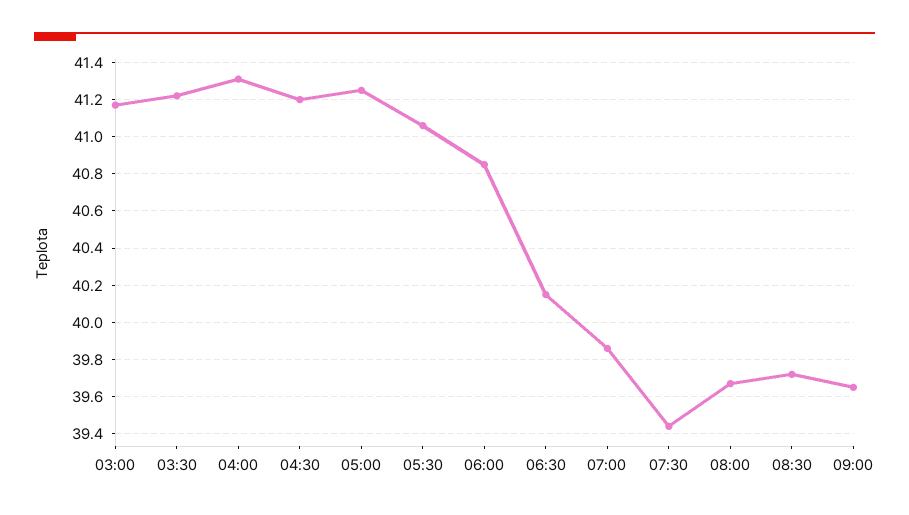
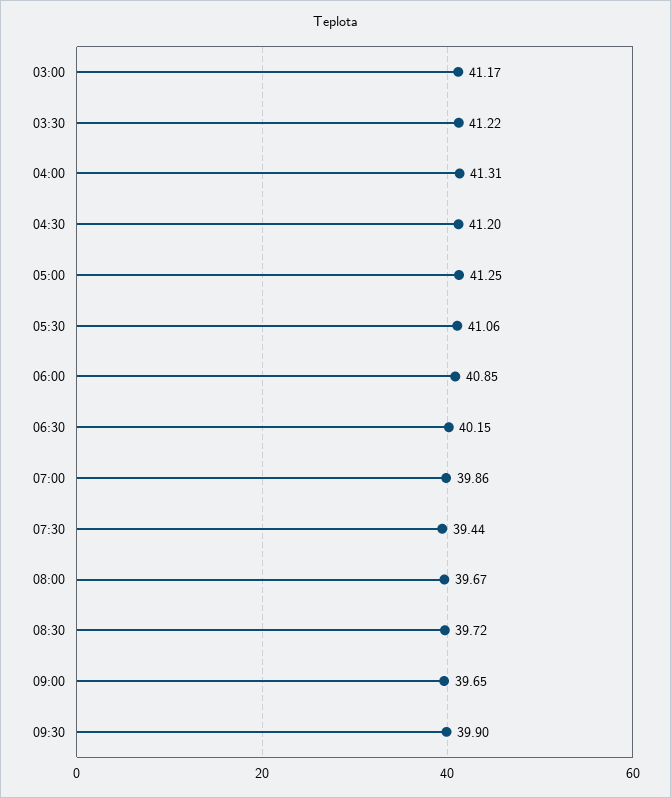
09:30: none -> 39.9

